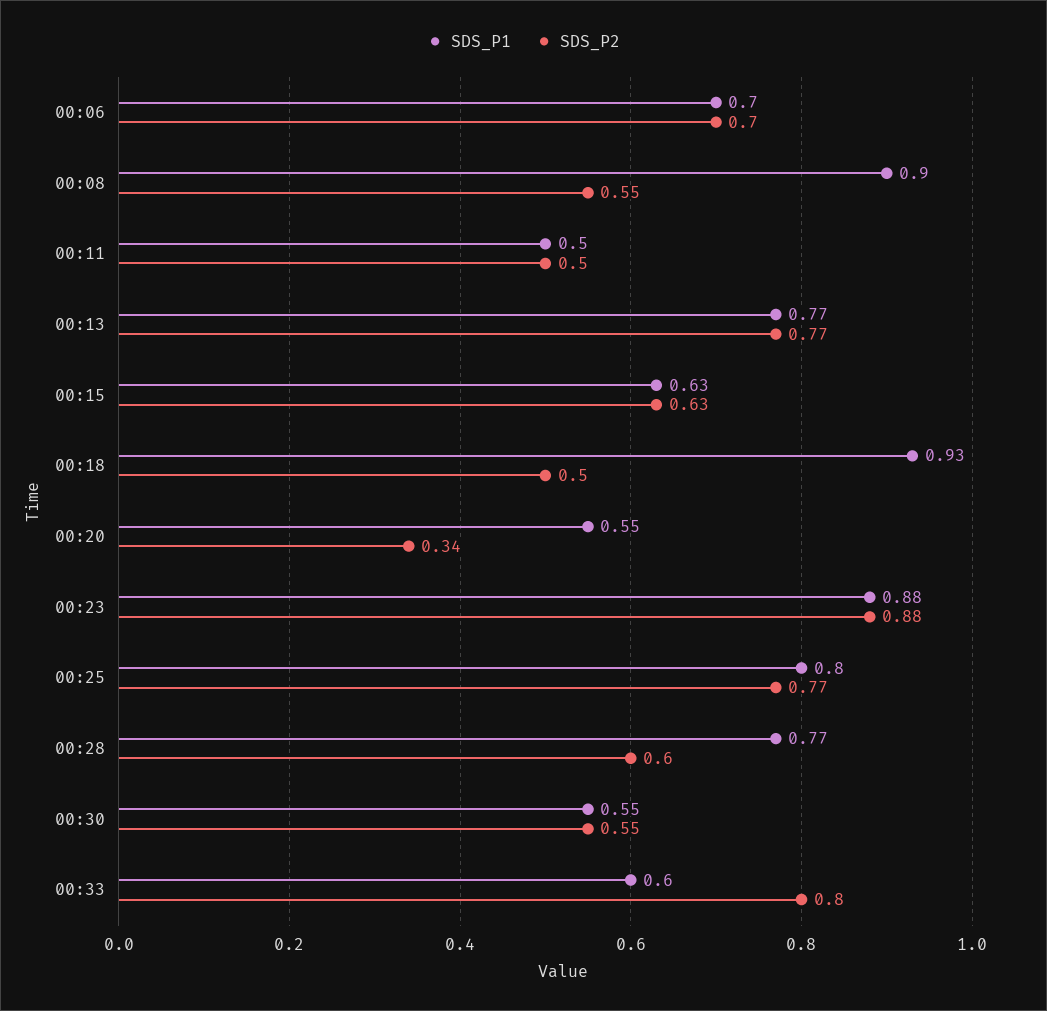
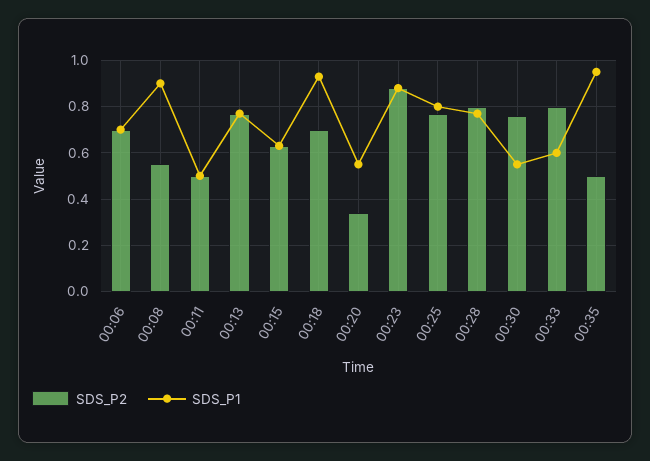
SDS_P2, 00:18: 0.5 -> 0.7
SDS_P2, 00:28: 0.6 -> 0.8
SDS_P2, 00:30: 0.55 -> 0.75
SDS_P2, 00:35: none -> 0.5
SDS_P1, 00:35: none -> 0.95

